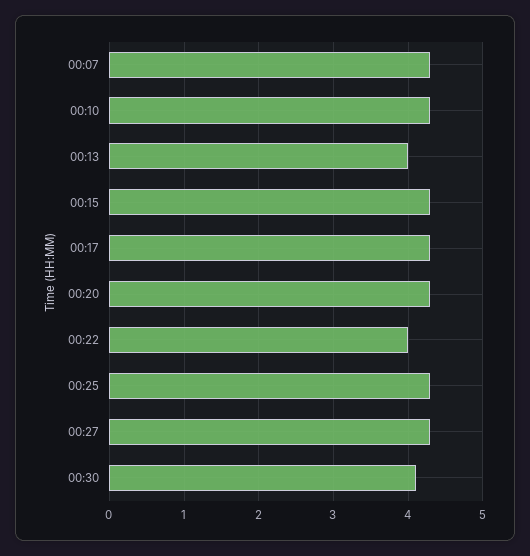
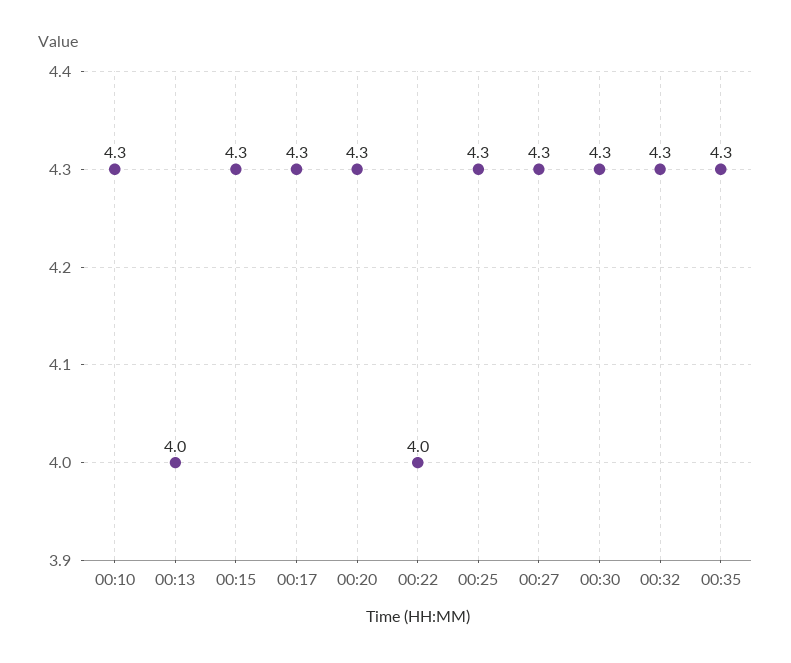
00:07: 4.3 -> none
00:30: 4.1 -> 4.3
00:32: none -> 4.3
00:35: none -> 4.3

